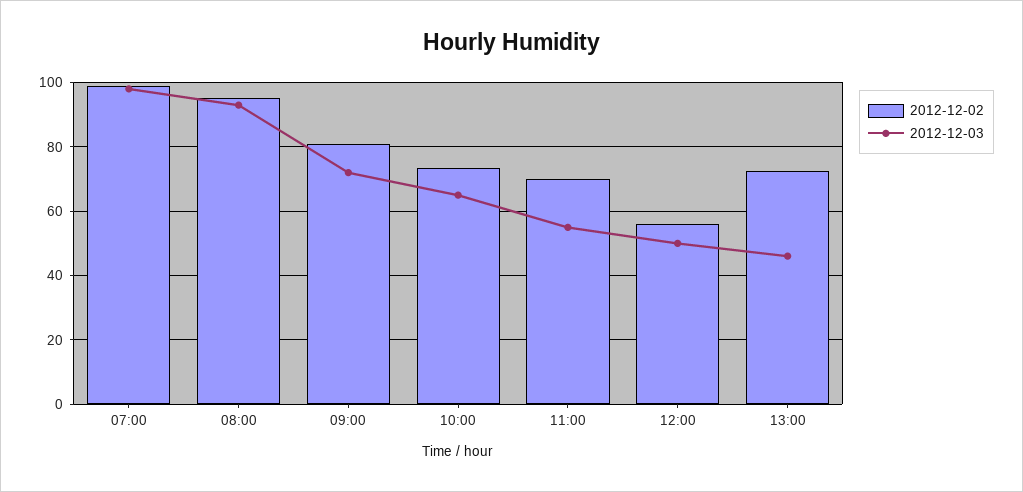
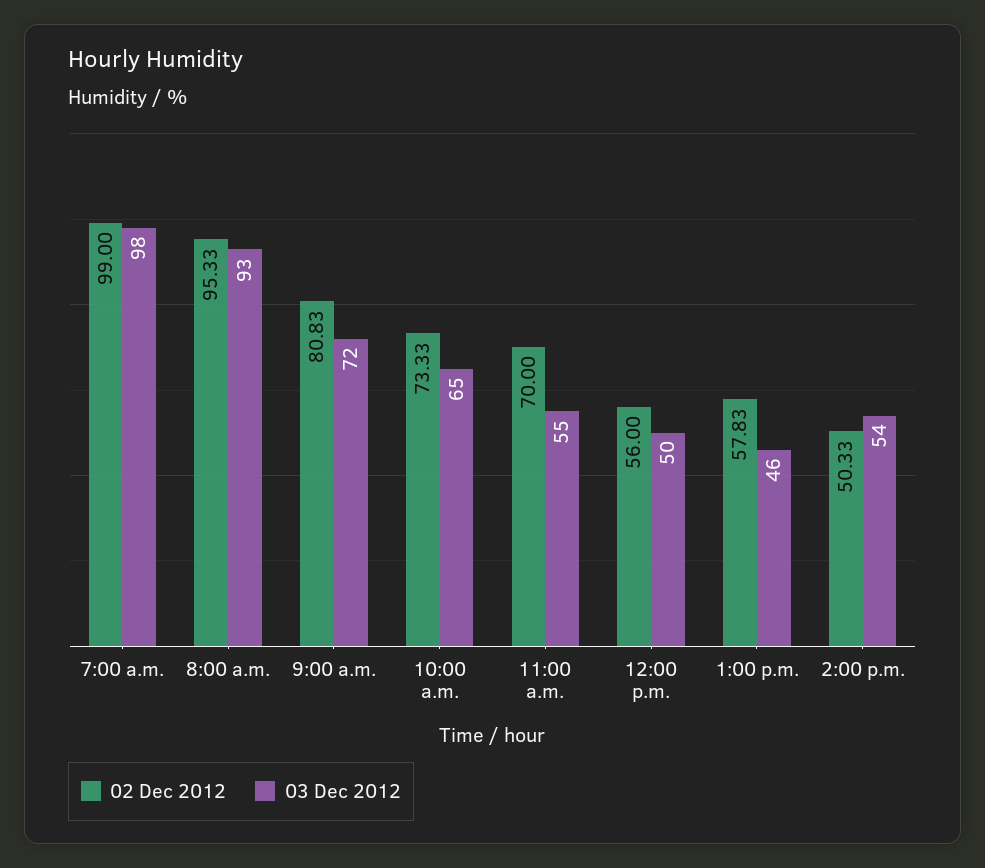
2012-12-02, 13:00: 72 -> 57.83
2012-12-02, 2:00 p.m.: none -> 50.33
2012-12-03, 2:00 p.m.: none -> 54

